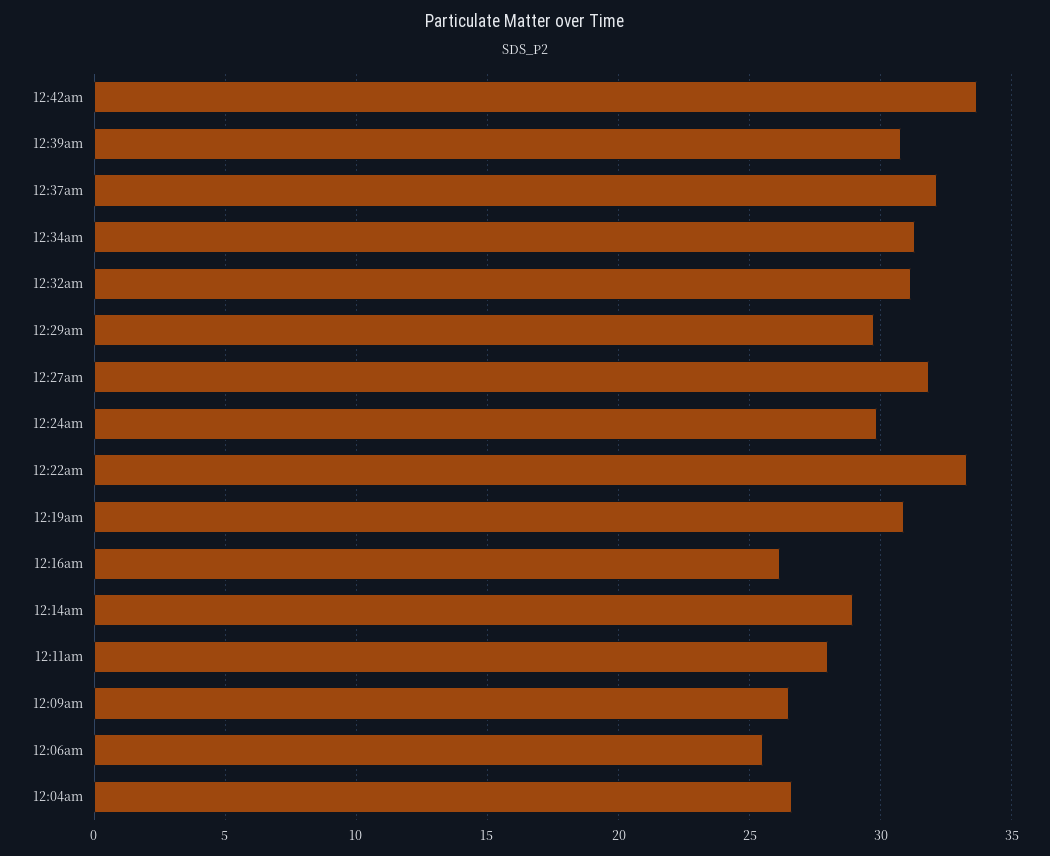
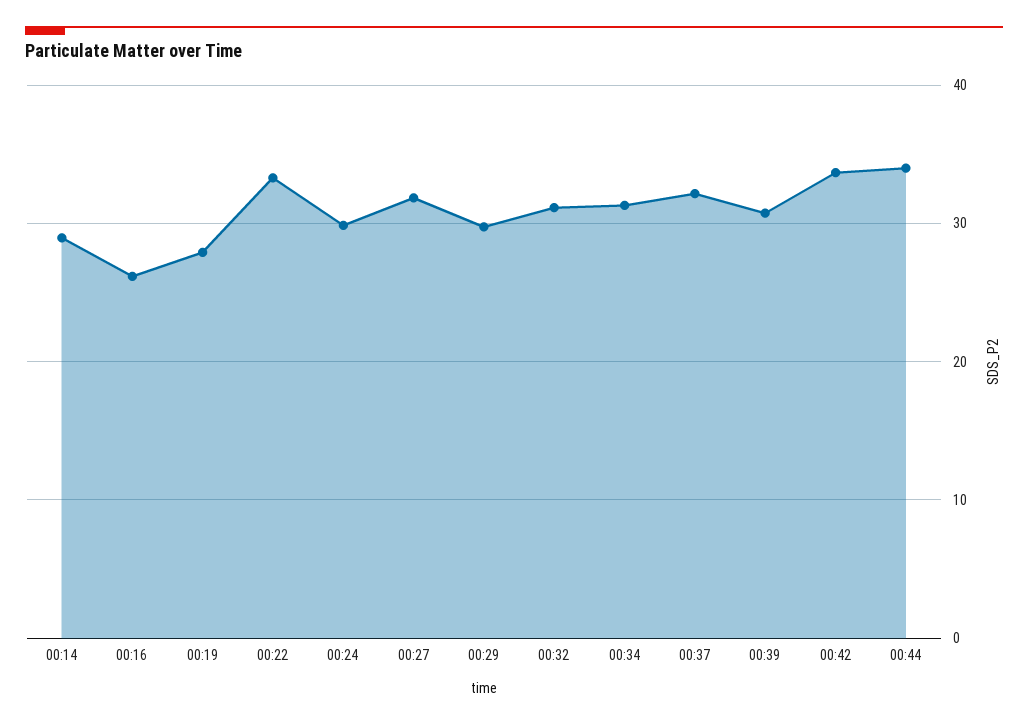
12:19am: 31 -> 28
12:11am: 28 -> none
12:09am: 26.5 -> none
12:06am: 25.5 -> none
12:04am: 26.5 -> none
00:44: none -> 34

